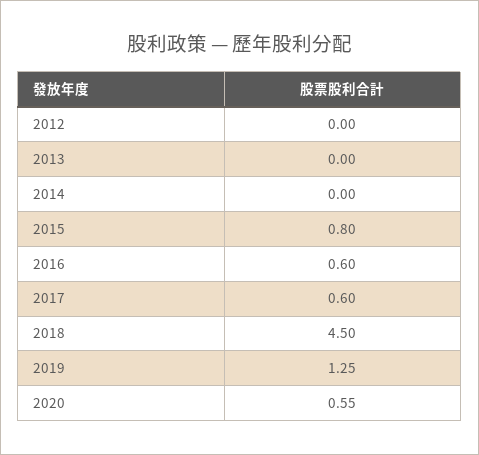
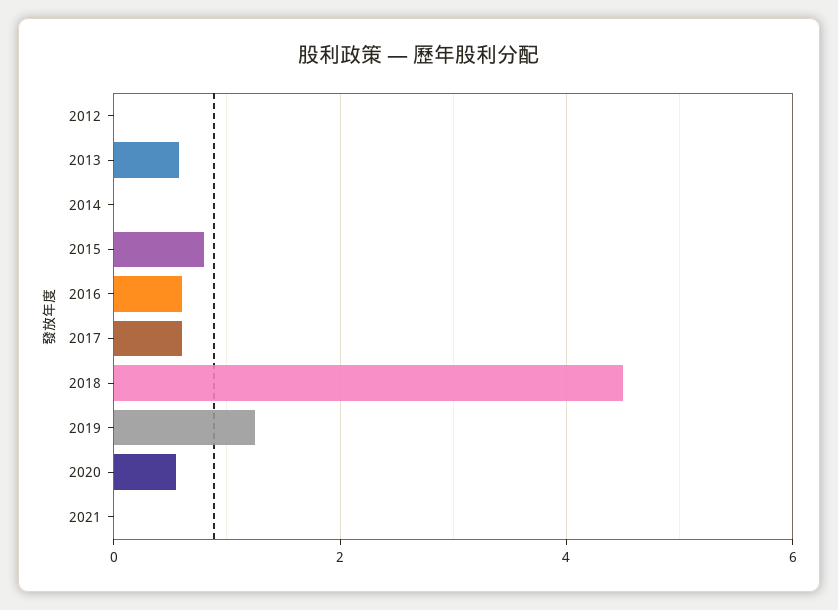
2013: 0 -> 0.6
2021: none -> 0

